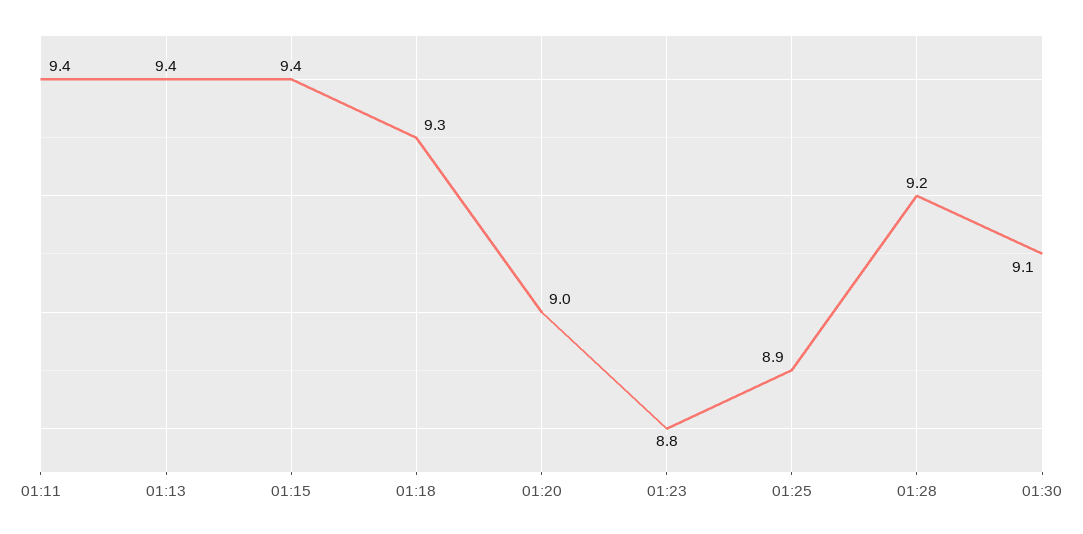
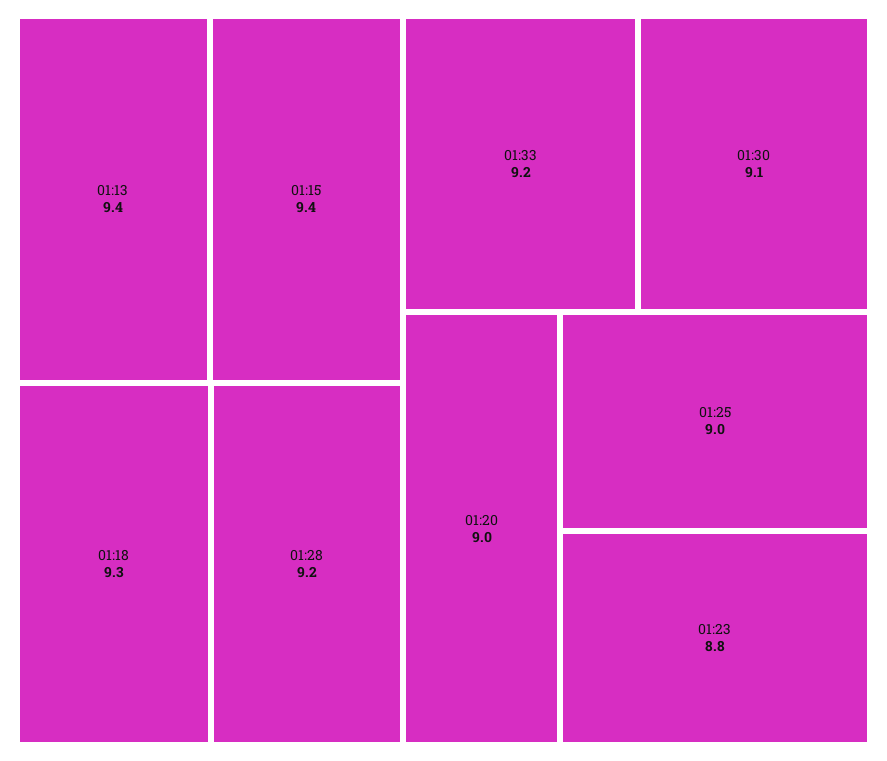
01:11: 9.4 -> none
01:25: 8.9 -> 9
01:33: none -> 9.2

